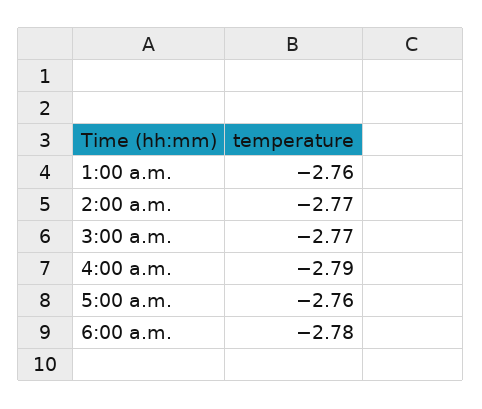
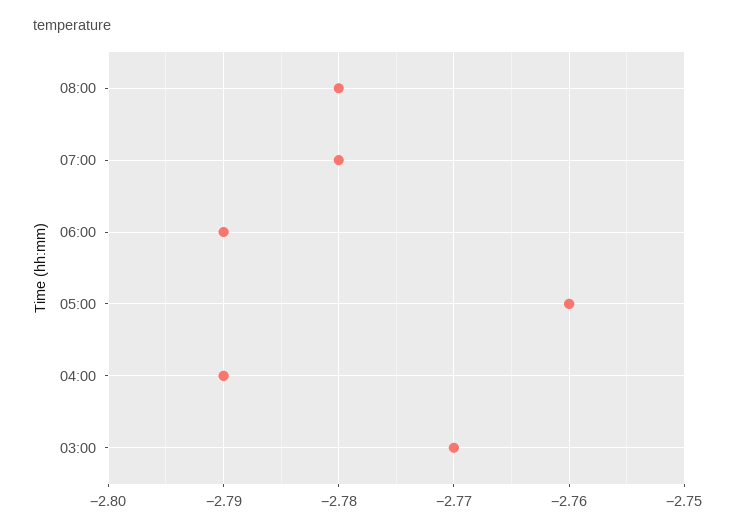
1:00 a.m.: -2.76 -> none
2:00 a.m.: -2.77 -> none
6:00 a.m.: -2.78 -> -2.79
08:00: none -> -2.78
07:00: none -> -2.78

